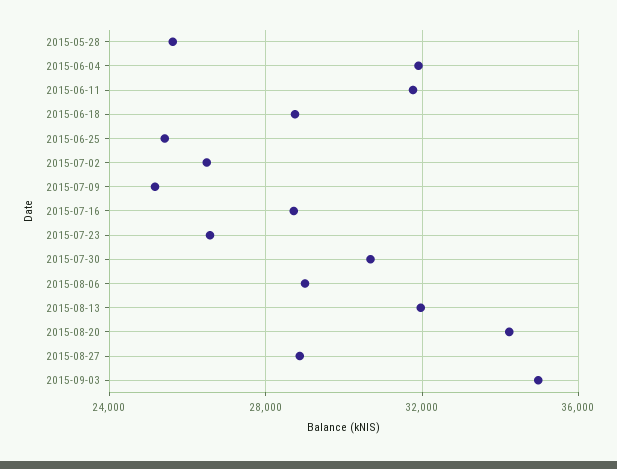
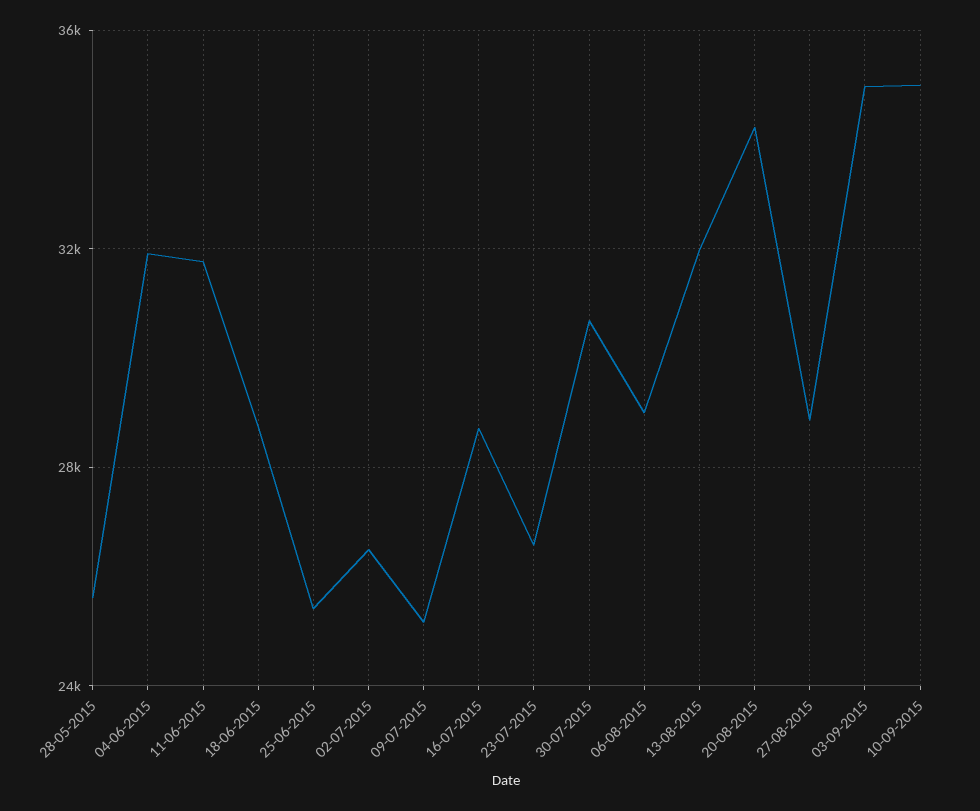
10-09-2015: none -> 35000

